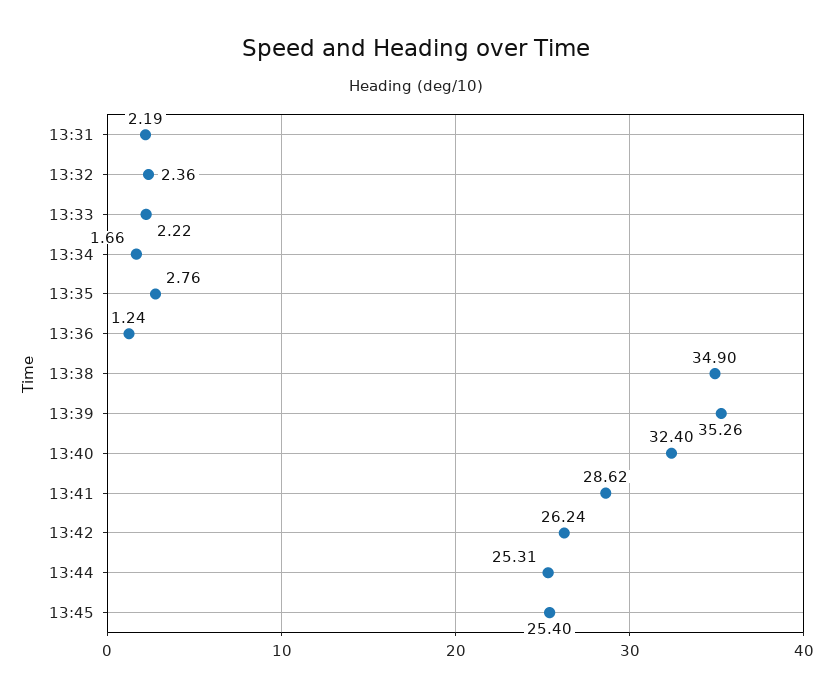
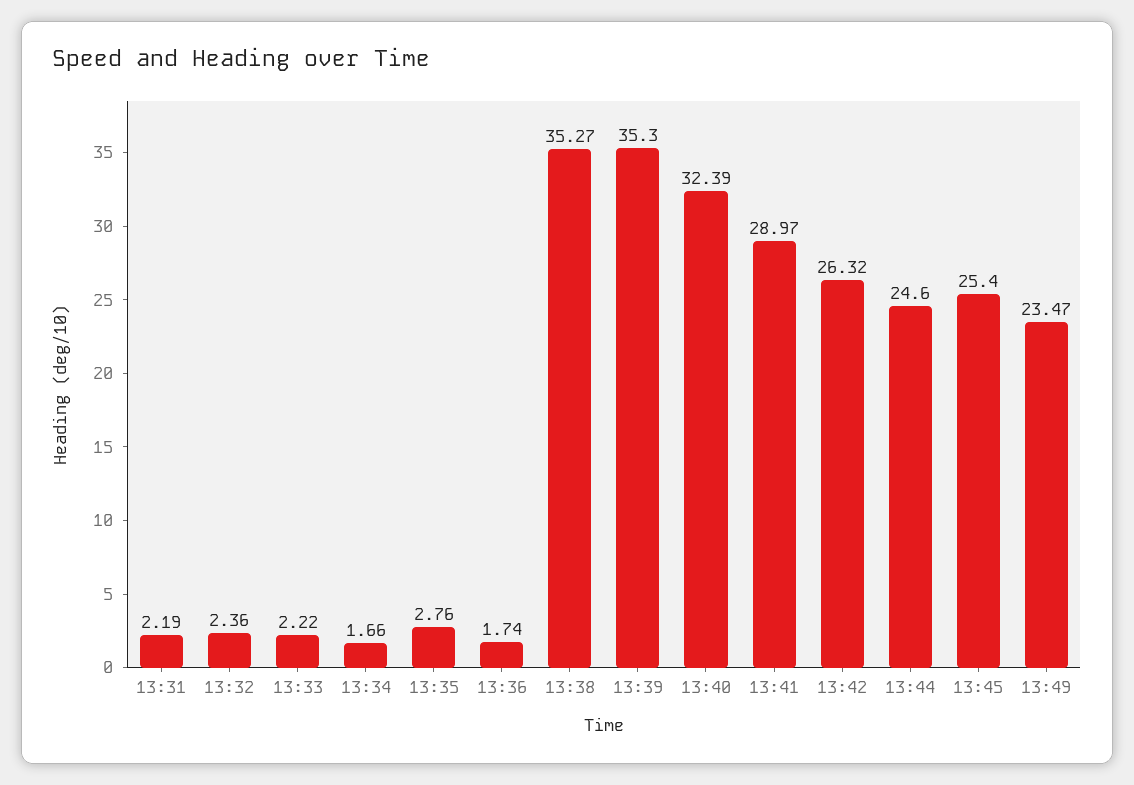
13:36: 1.24 -> 1.74
13:38: 34.9 -> 35.27
13:39: 35.26 -> 35.3
13:40: 32.4 -> 32.39
13:41: 28.62 -> 28.97
13:42: 26.24 -> 26.32
13:44: 25.31 -> 24.6
13:49: none -> 23.47

